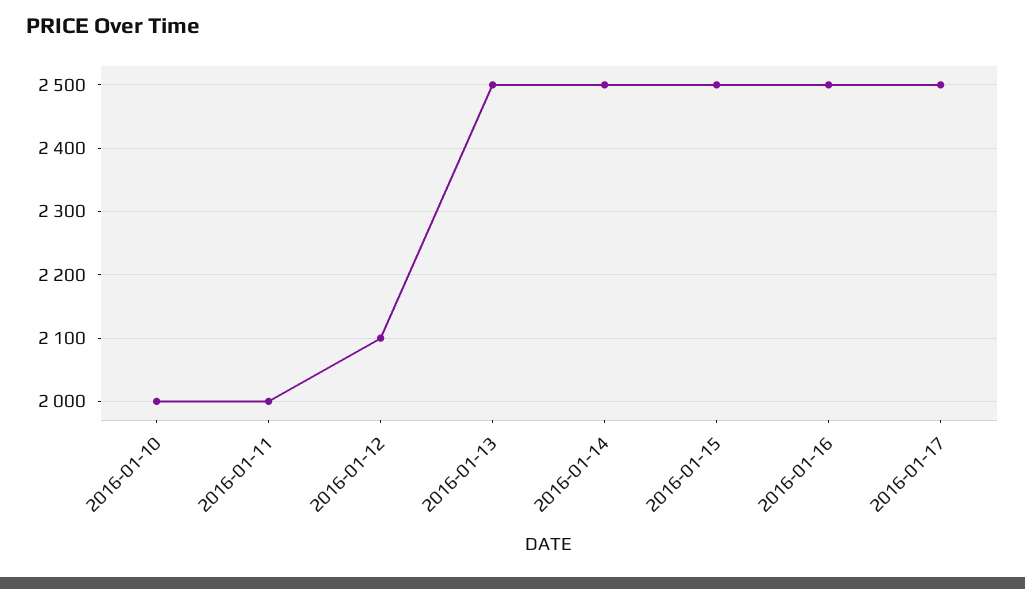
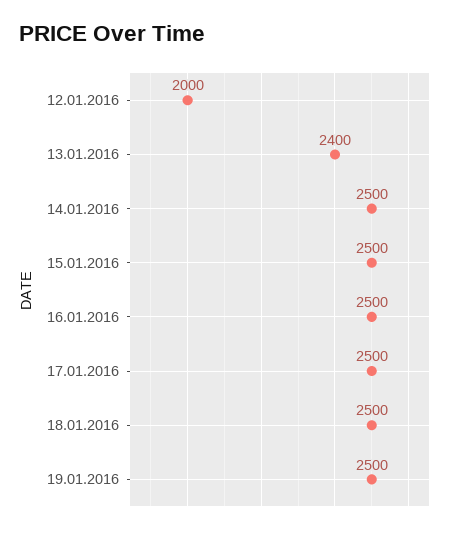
2016-01-10: 2000 -> none
2016-01-11: 2000 -> none
2016-01-12: 2100 -> 2000
2016-01-13: 2500 -> 2400
18.01.2016: none -> 2500
19.01.2016: none -> 2500

